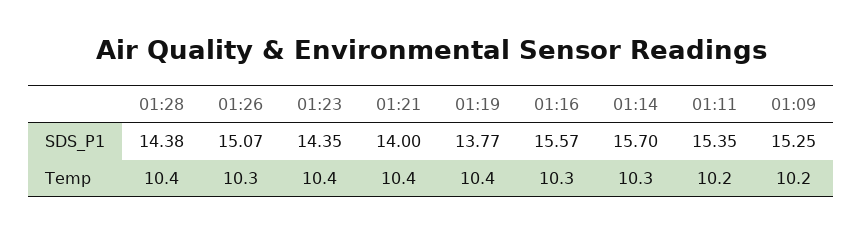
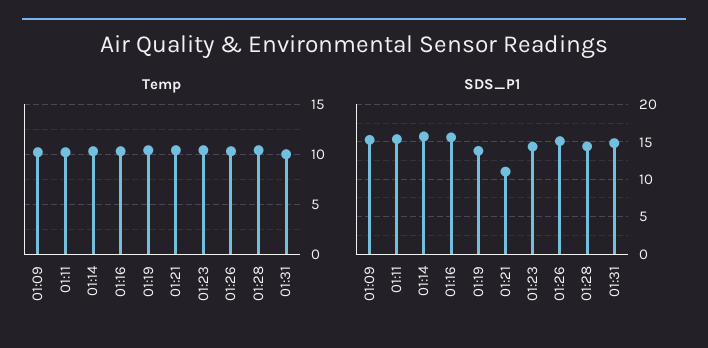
SDS_P1, 01:21: 14 -> 11
Temp, 01:31: none -> 10
SDS_P1, 01:31: none -> 15

